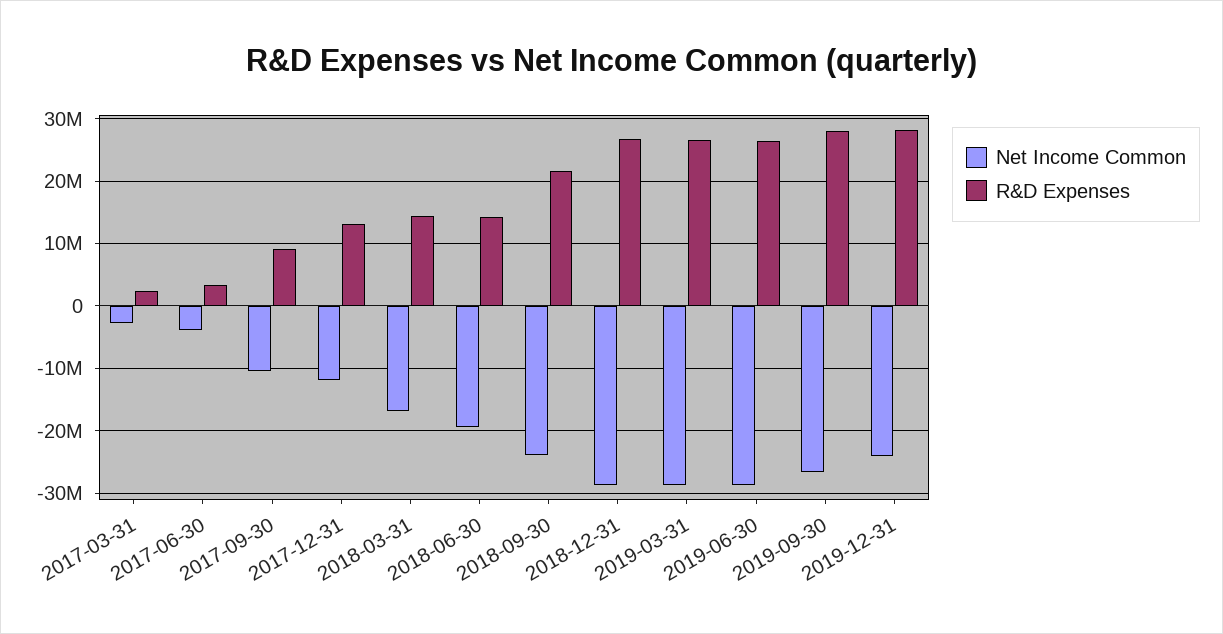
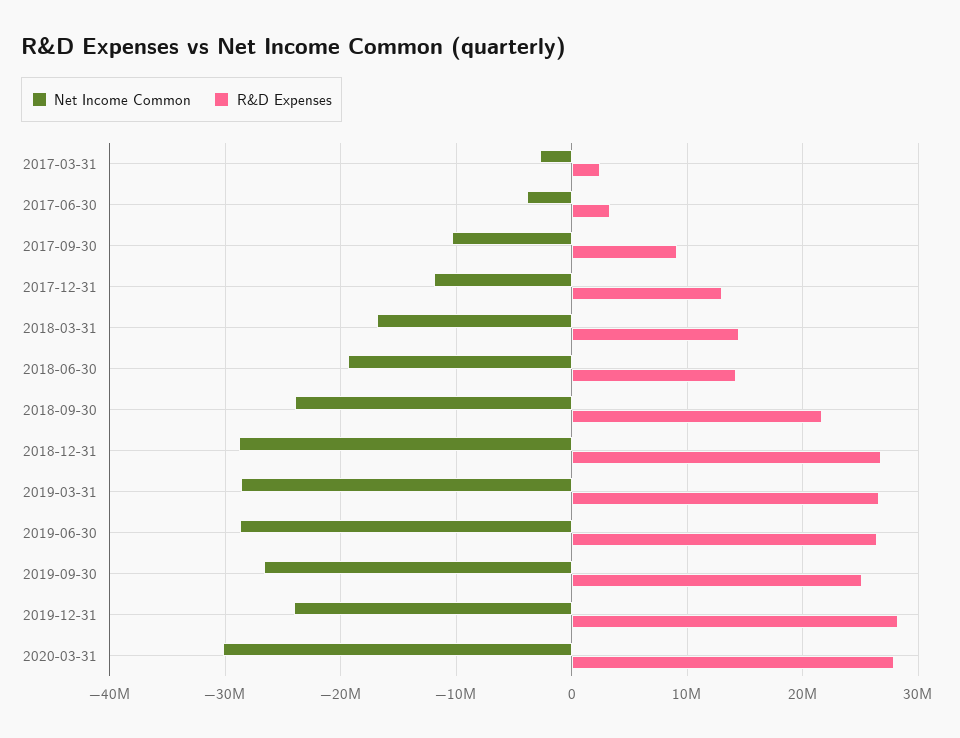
R&D Expenses, 2019-09-30: 28000000 -> 25000000
Net Income Common, 2020-03-31: none -> -30000000
R&D Expenses, 2020-03-31: none -> 28000000

